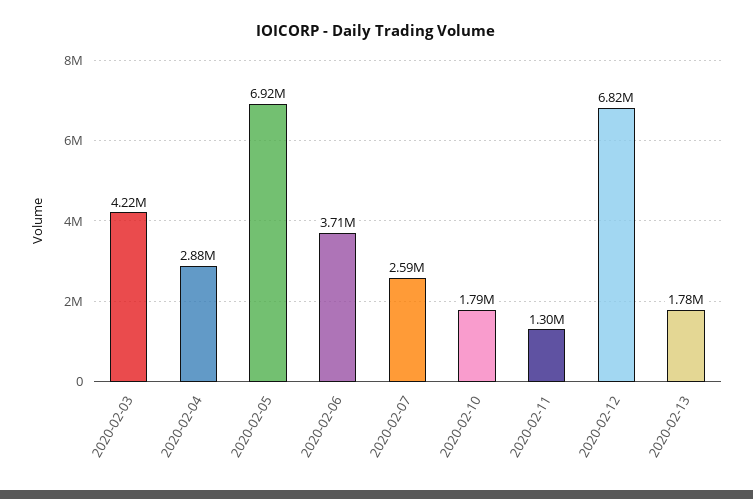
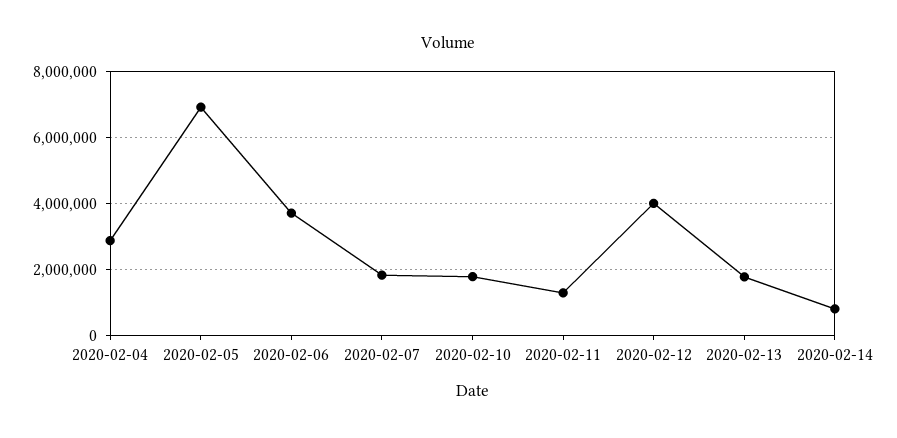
2020-02-03: 4220000 -> none
2020-02-07: 2590000 -> 1800000
2020-02-12: 6820000 -> 4000000
2020-02-14: none -> 800000

